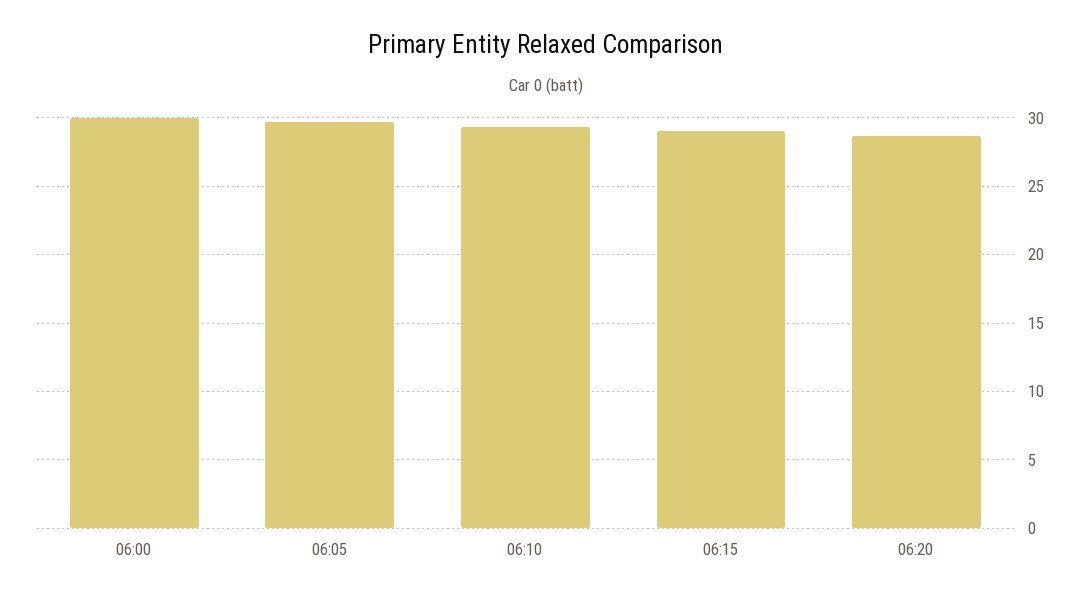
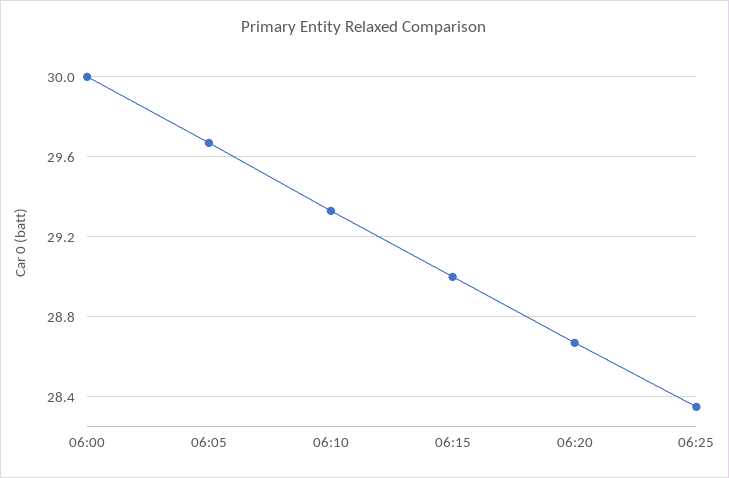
06:25: none -> 28.35

